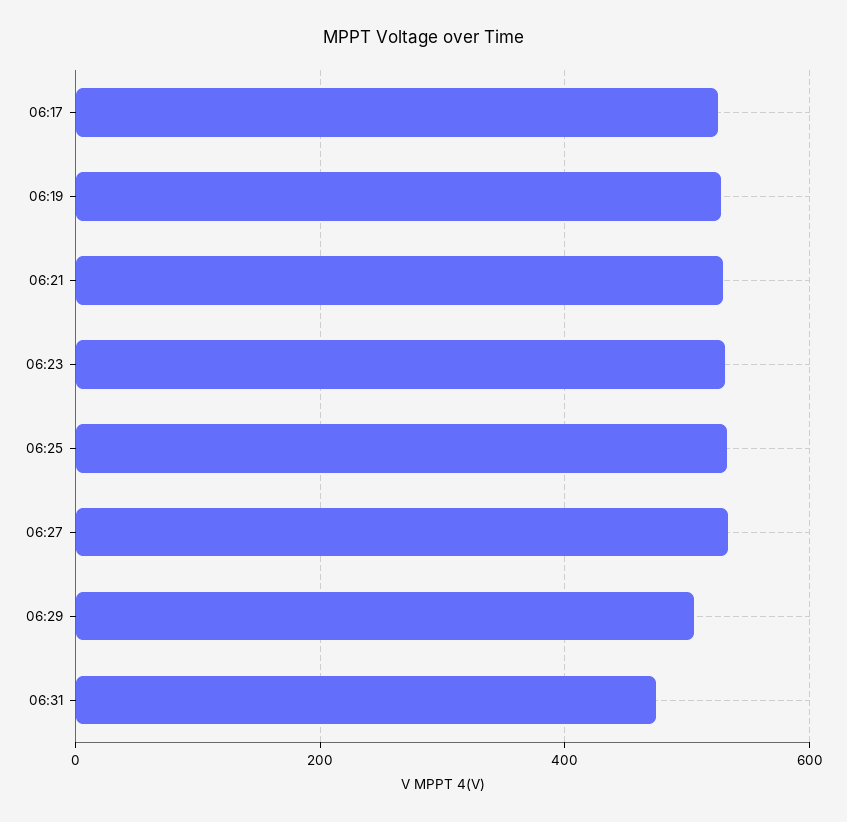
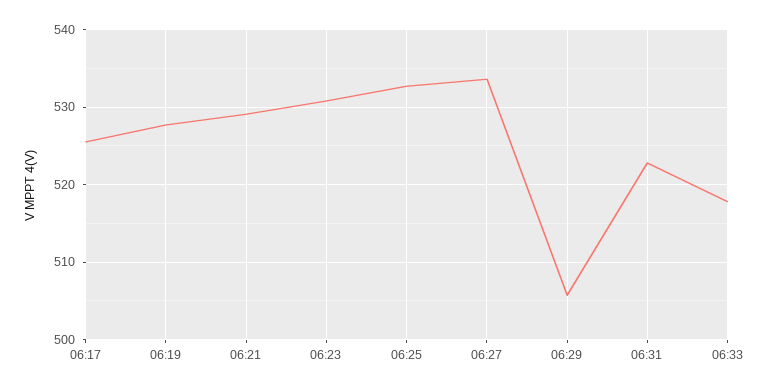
06:31: 480 -> 523
06:33: none -> 518

